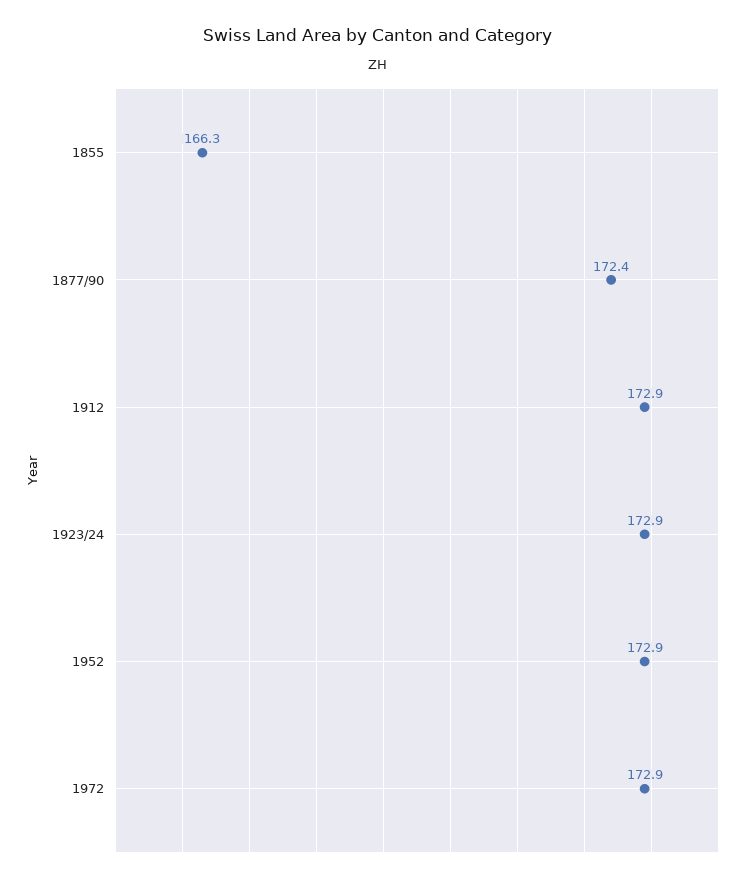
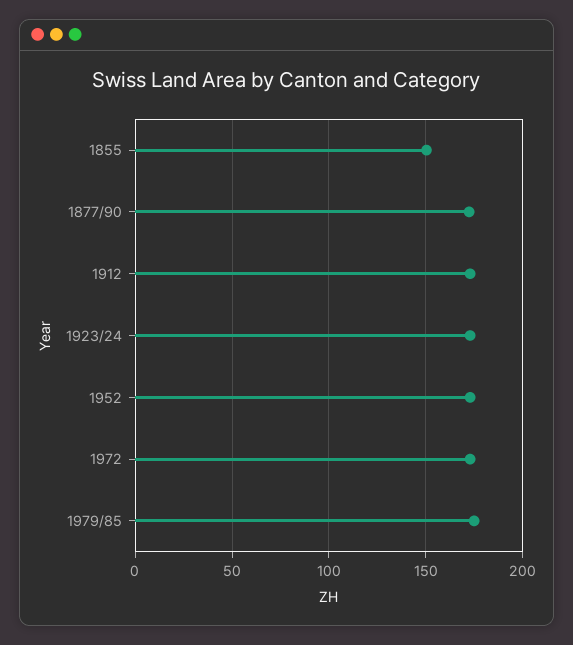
1855: 166.3 -> 150
1979/85: none -> 175

